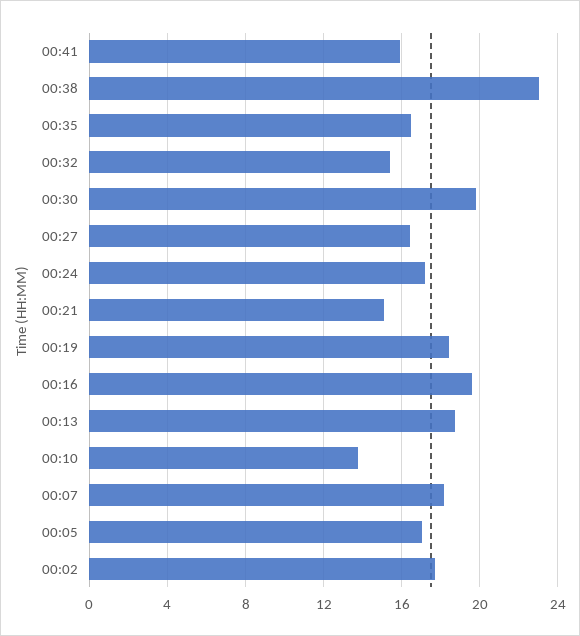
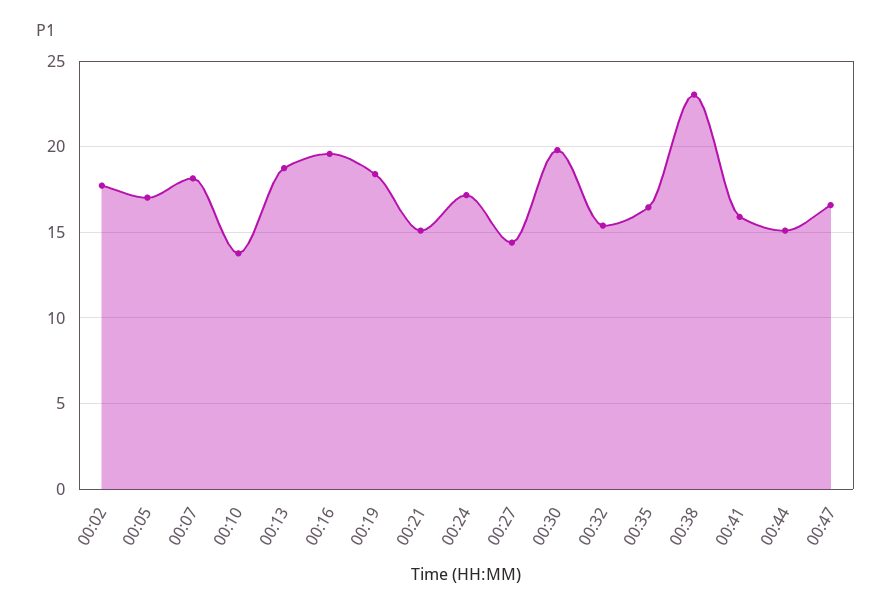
00:27: 16.5 -> 14.5
00:44: none -> 15
00:47: none -> 16.5

